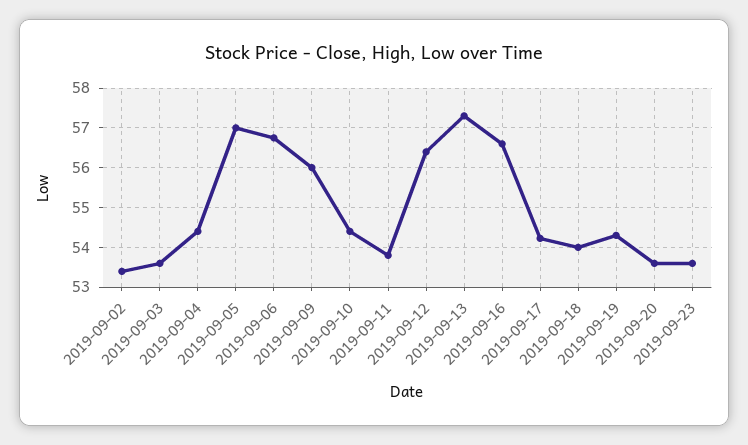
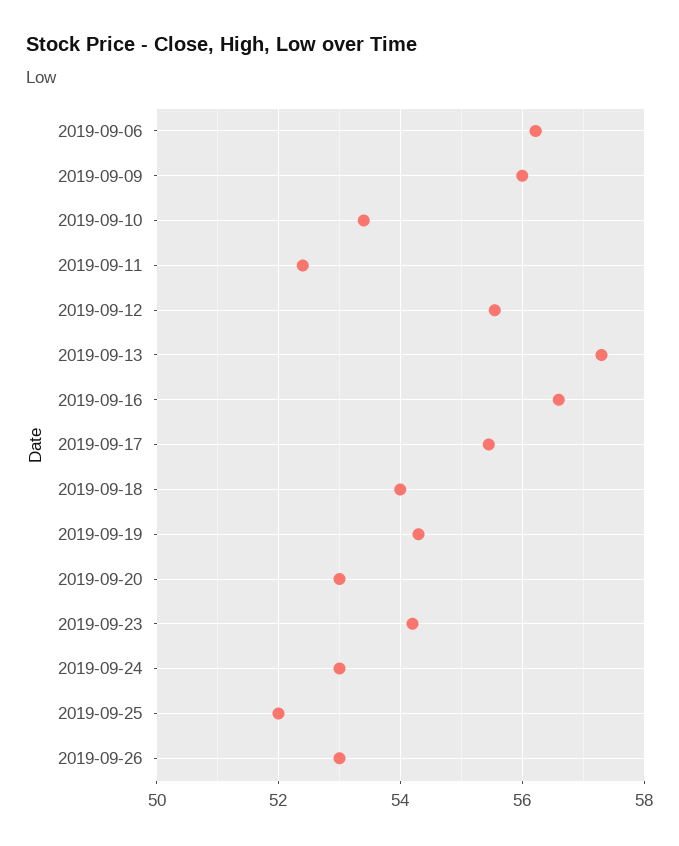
2019-09-02: 53.4 -> none
2019-09-03: 53.6 -> none
2019-09-04: 54.4 -> none
2019-09-05: 57 -> none
2019-09-06: 56.8 -> 56.2
2019-09-10: 54.4 -> 53.4
2019-09-11: 53.8 -> 52.4
2019-09-12: 56.4 -> 55.6
2019-09-17: 54.2 -> 55.4
2019-09-20: 53.6 -> 53
2019-09-23: 53.6 -> 54.2
2019-09-24: none -> 53
2019-09-25: none -> 52
2019-09-26: none -> 53

